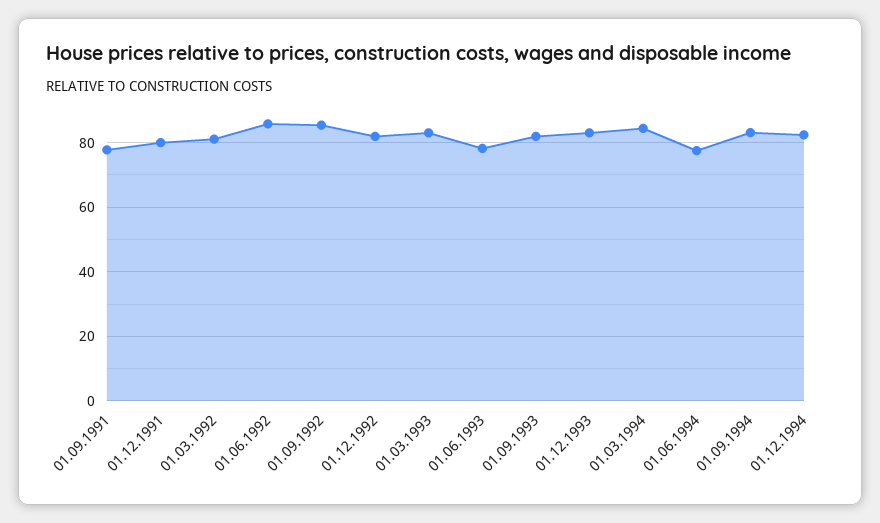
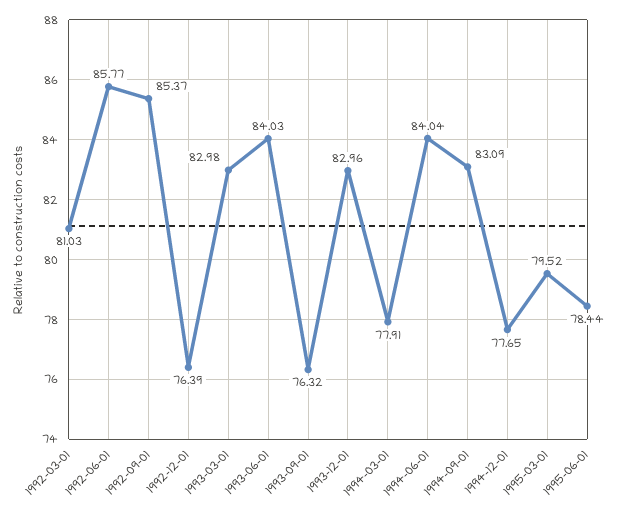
01.09.1991: 78 -> none
01.12.1991: 80 -> none
01.12.1992: 82 -> 76.39
01.06.1993: 78 -> 84.03
01.09.1993: 82 -> 76.32
01.03.1994: 84 -> 77.91
01.06.1994: 78 -> 84.04
01.12.1994: 82 -> 77.65
1995-03-01: none -> 79.52
1995-06-01: none -> 78.44

